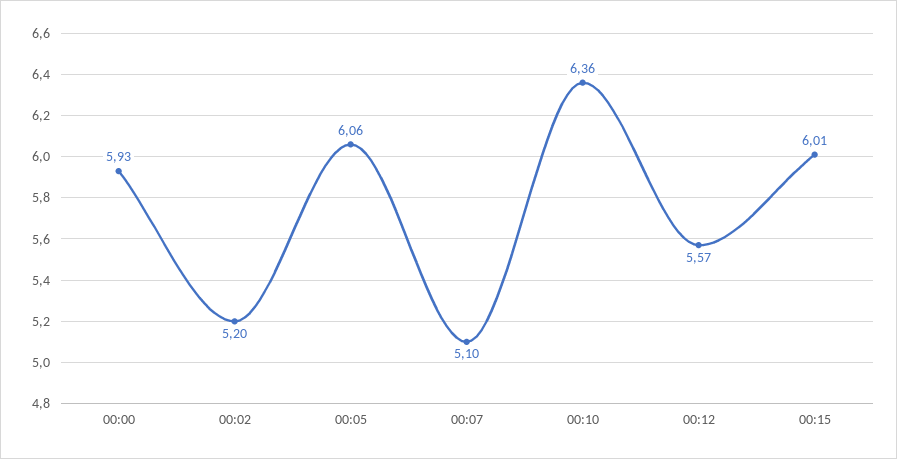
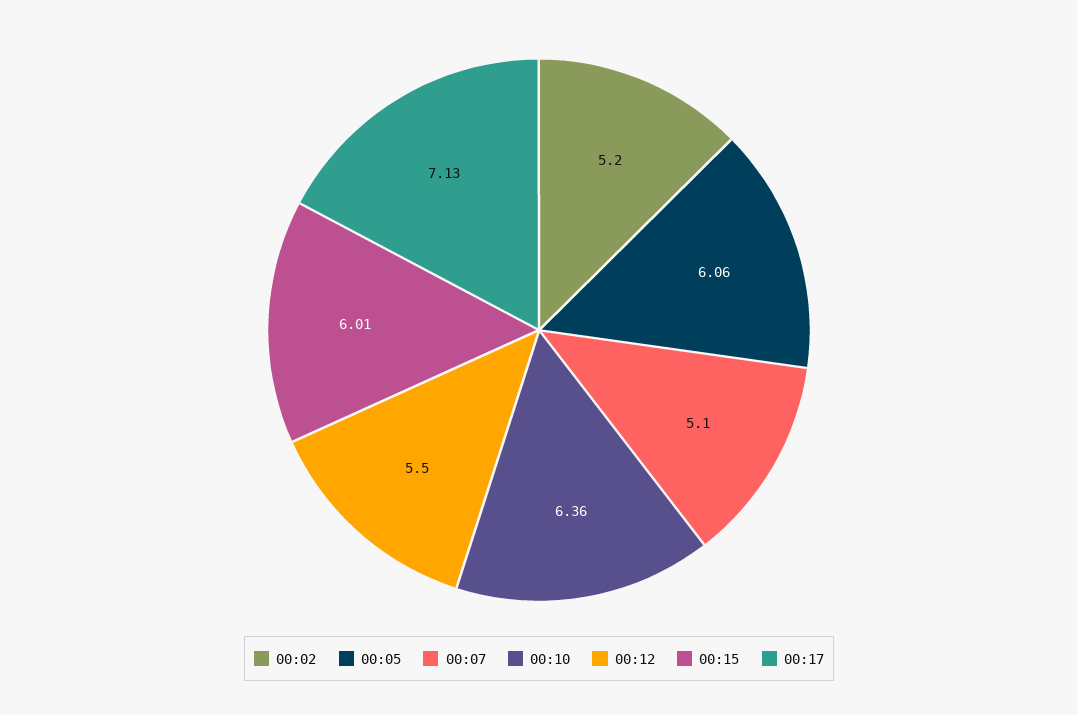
00:00: 5.93 -> none
00:12: 5.57 -> 5.5
00:17: none -> 7.13

